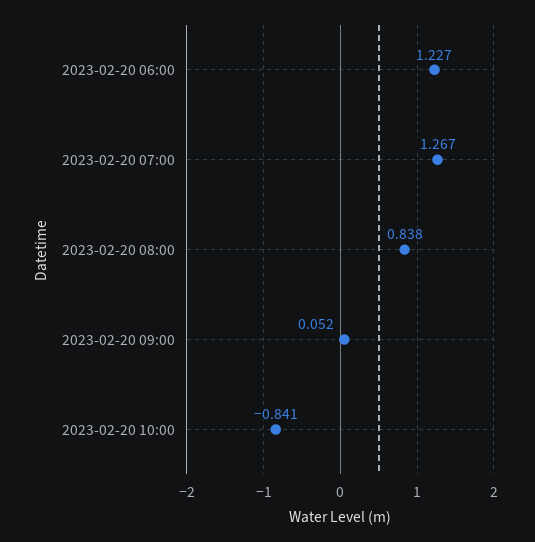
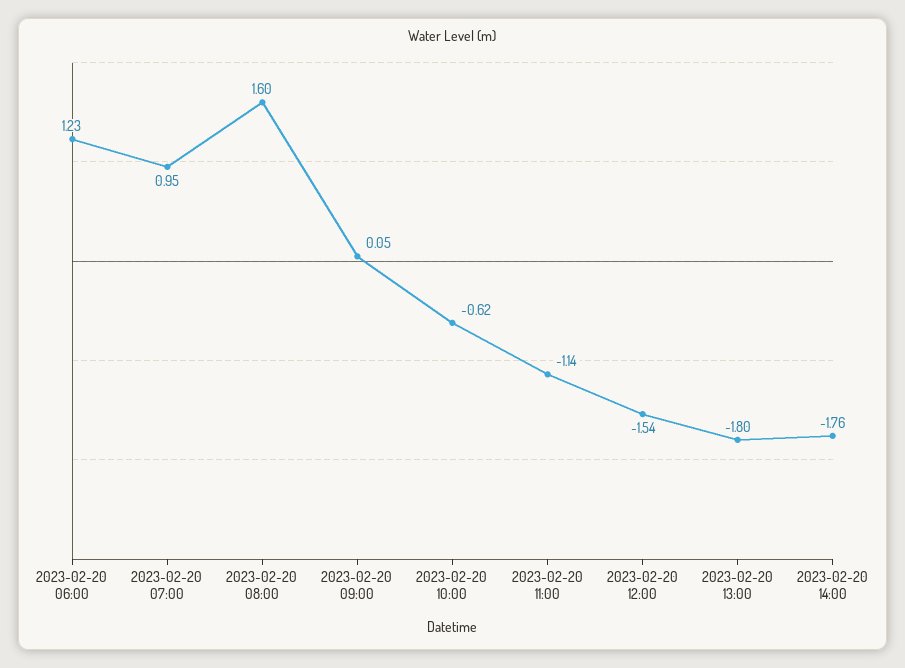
2023-02-20 07:00: 1.267 -> 0.95
2023-02-20 08:00: 0.838 -> 1.6
2023-02-20 10:00: -0.841 -> -0.62
2023-02-20 11:00: none -> -1.14
2023-02-20 12:00: none -> -1.54
2023-02-20 13:00: none -> -1.8
2023-02-20 14:00: none -> -1.76

